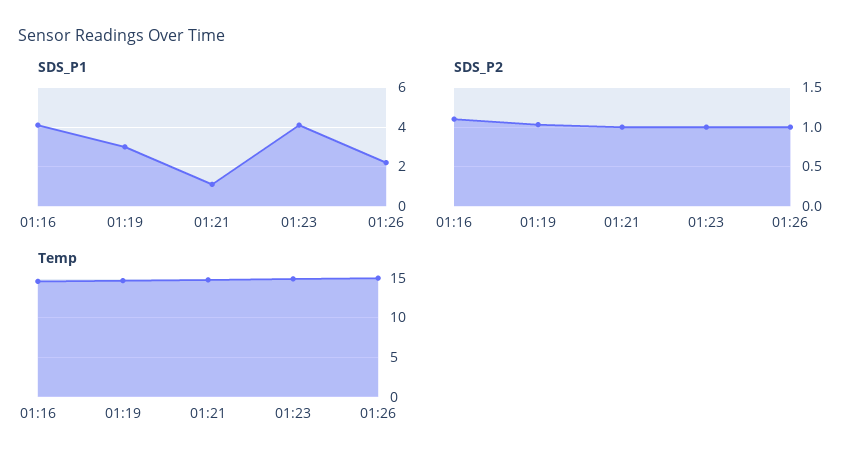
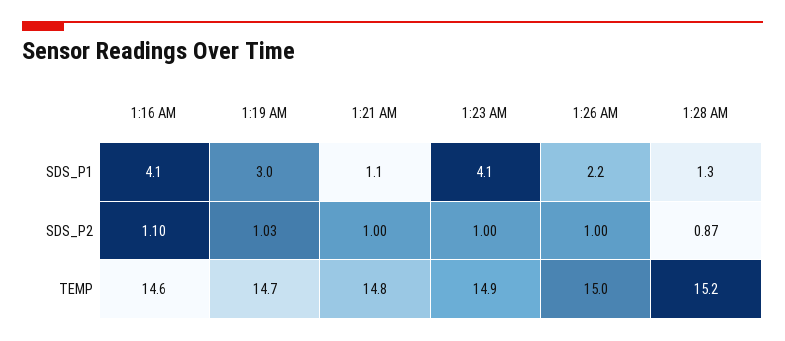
SDS_P1, 1:28 AM: none -> 1.3
SDS_P2, 1:28 AM: none -> 0.87
Temp, 1:28 AM: none -> 15.2

